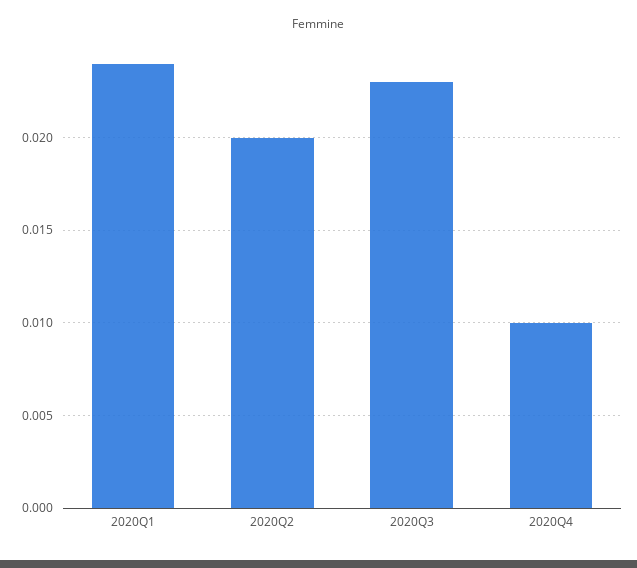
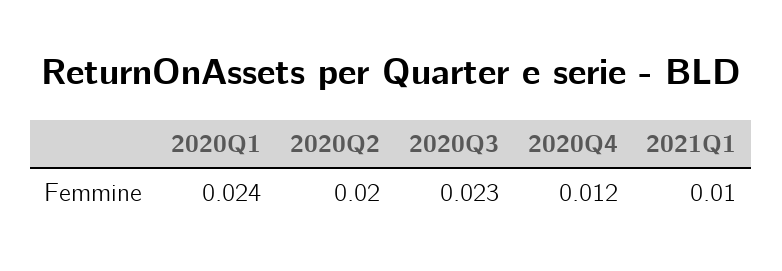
2020Q4: 0.01 -> 0.012
2021Q1: none -> 0.01

